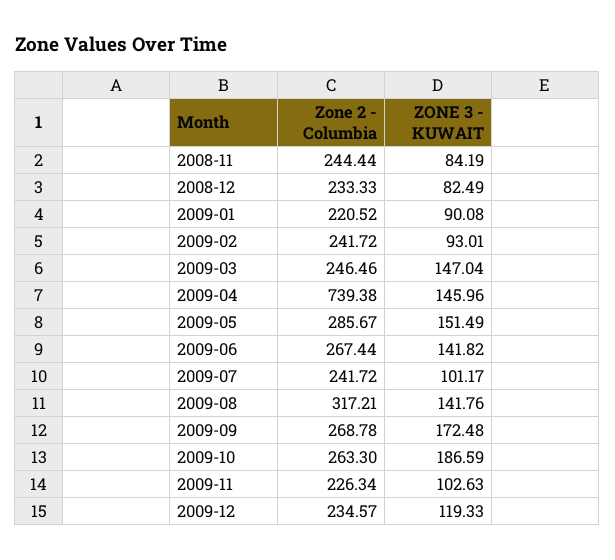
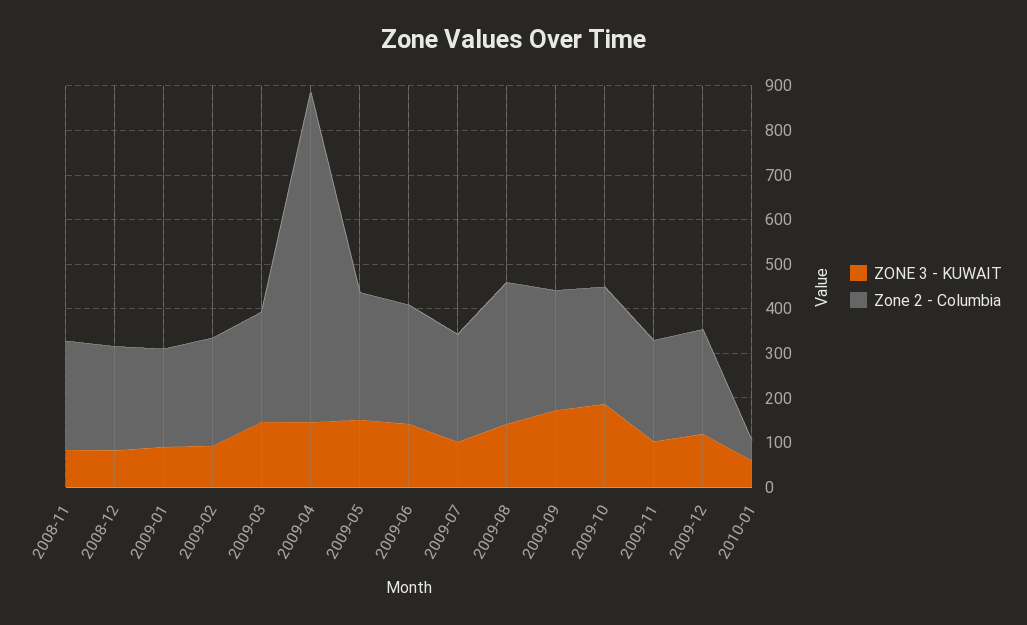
ZONE 3 - KUWAIT, 2010-01: none -> 60
Zone 2 - Columbia, 2010-01: none -> 40

